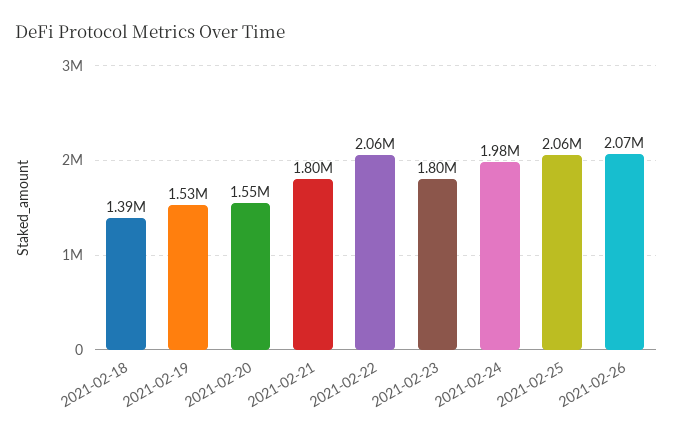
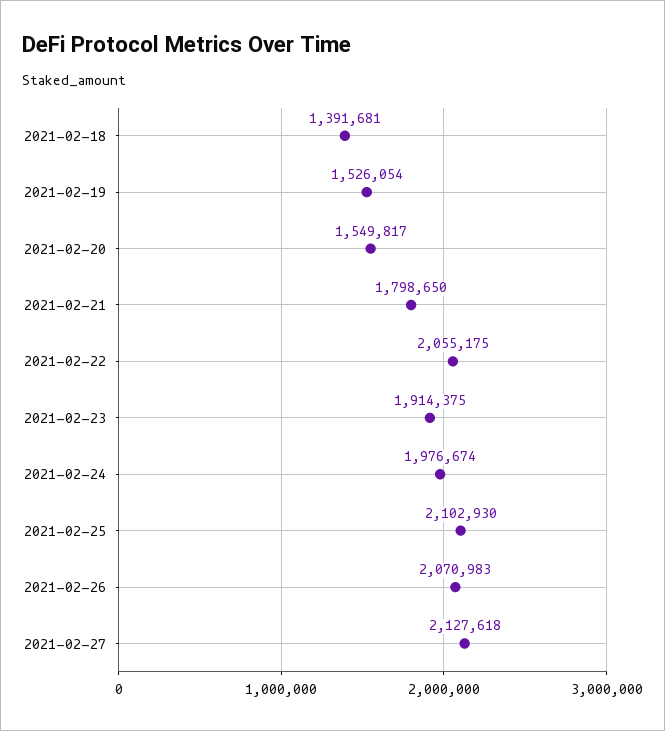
2021-02-23: 1800000 -> 1914375
2021-02-25: 2060000 -> 2102930
2021-02-27: none -> 2127618

